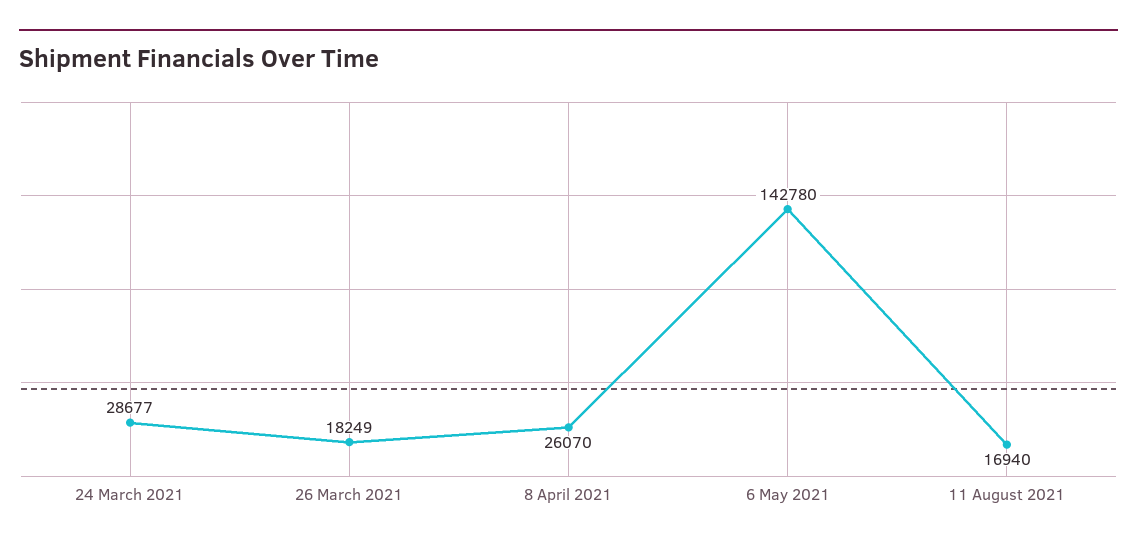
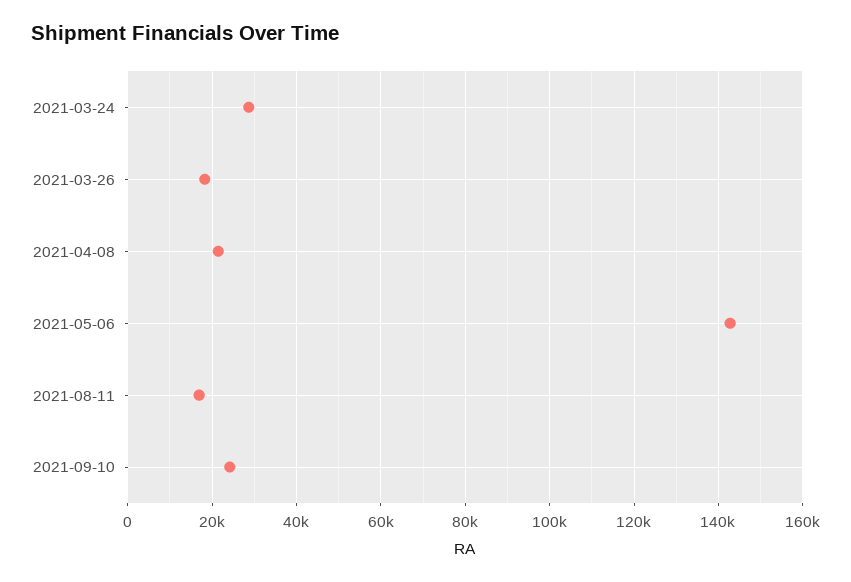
8 April 2021: 26070 -> 22000
2021-09-10: none -> 24000

